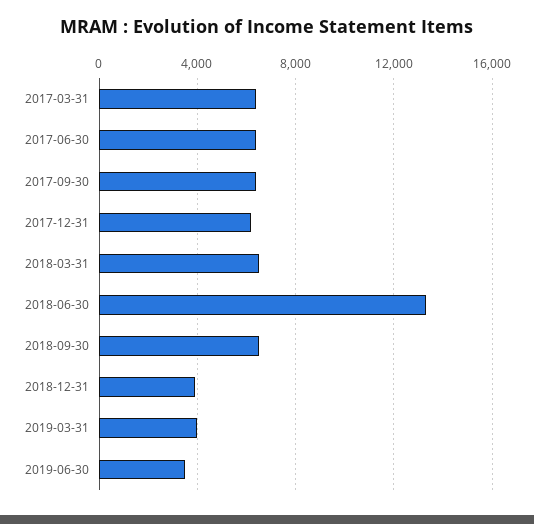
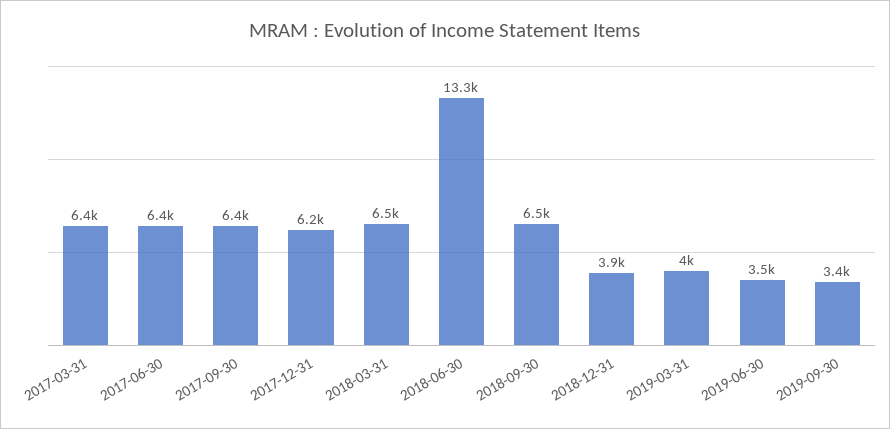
2019-09-30: none -> 3400

